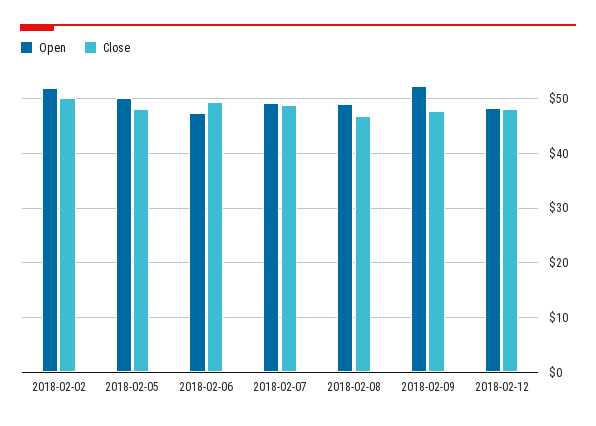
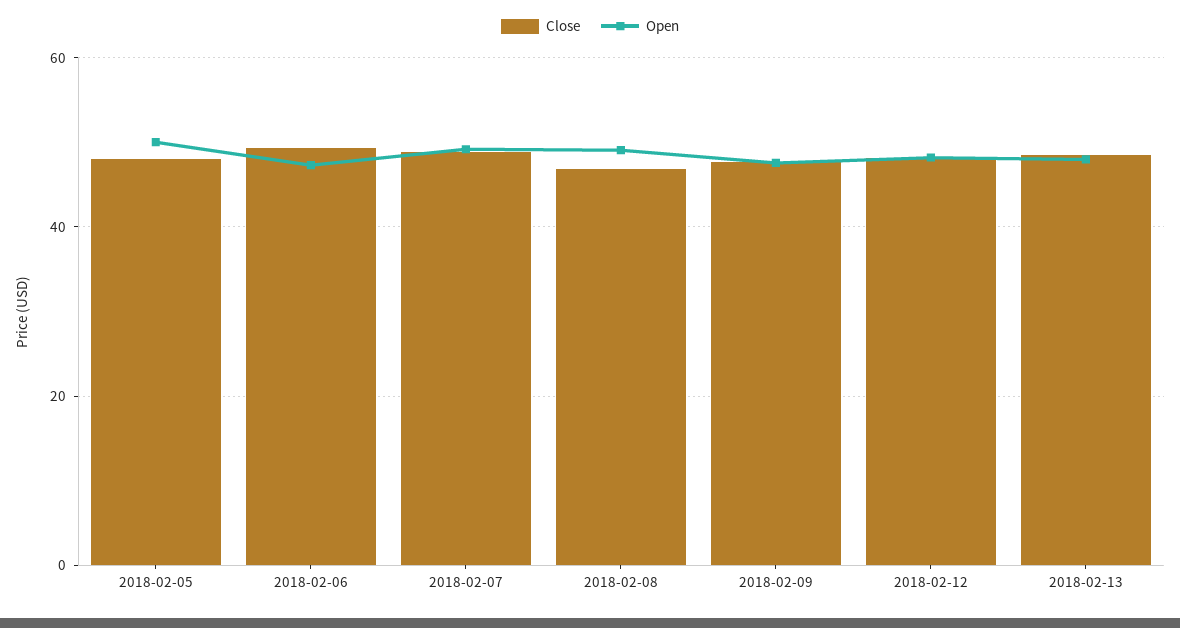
Open, 2018-02-02: 52 -> none
Close, 2018-02-02: 50 -> none
Open, 2018-02-09: 52 -> 48
Close, 2018-02-13: none -> 48
Open, 2018-02-13: none -> 48

